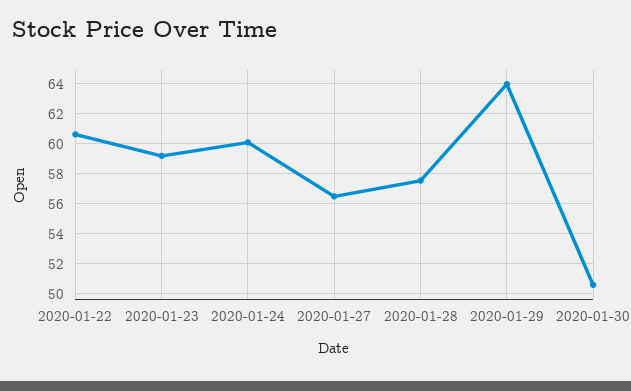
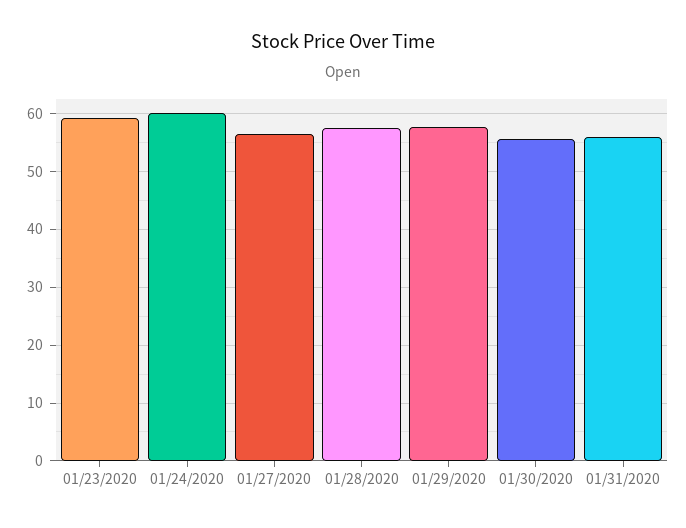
2020-01-22: 60.5 -> none
2020-01-29: 64 -> 58
2020-01-30: 50.5 -> 56
01/31/2020: none -> 56

